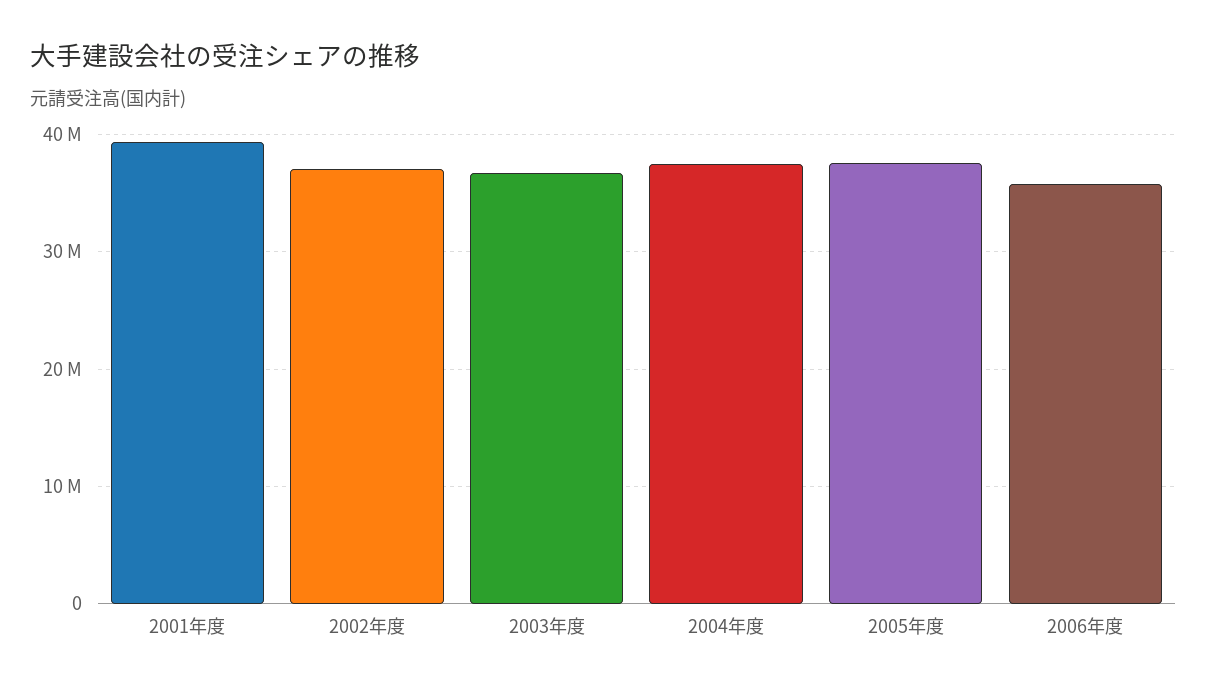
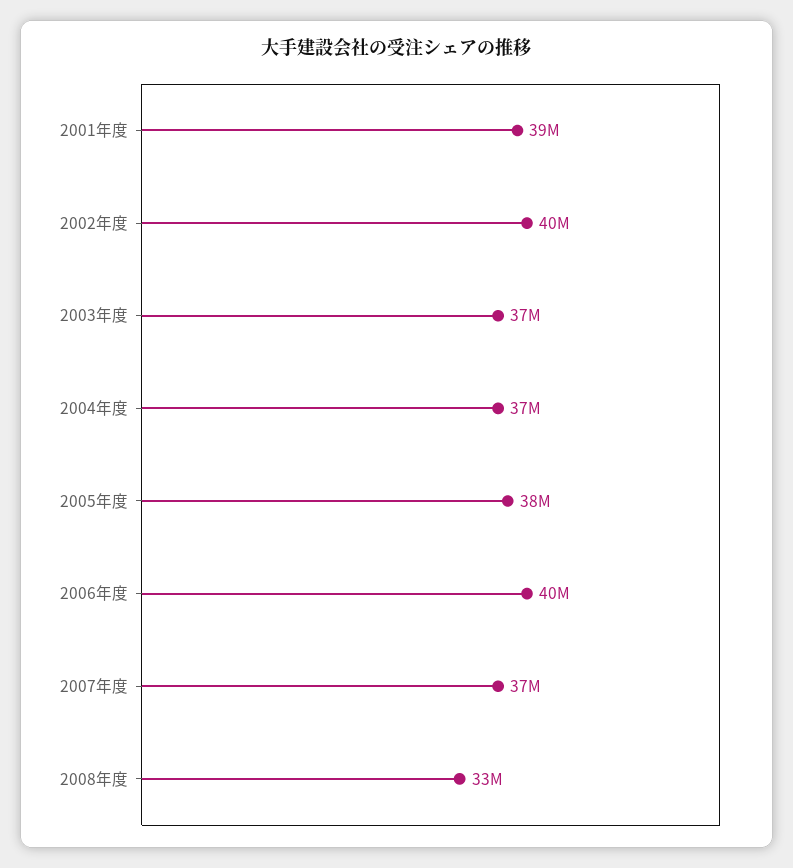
2002年度: 37000000 -> 40000000
2006年度: 36000000 -> 40000000
2007年度: none -> 37000000
2008年度: none -> 33000000

